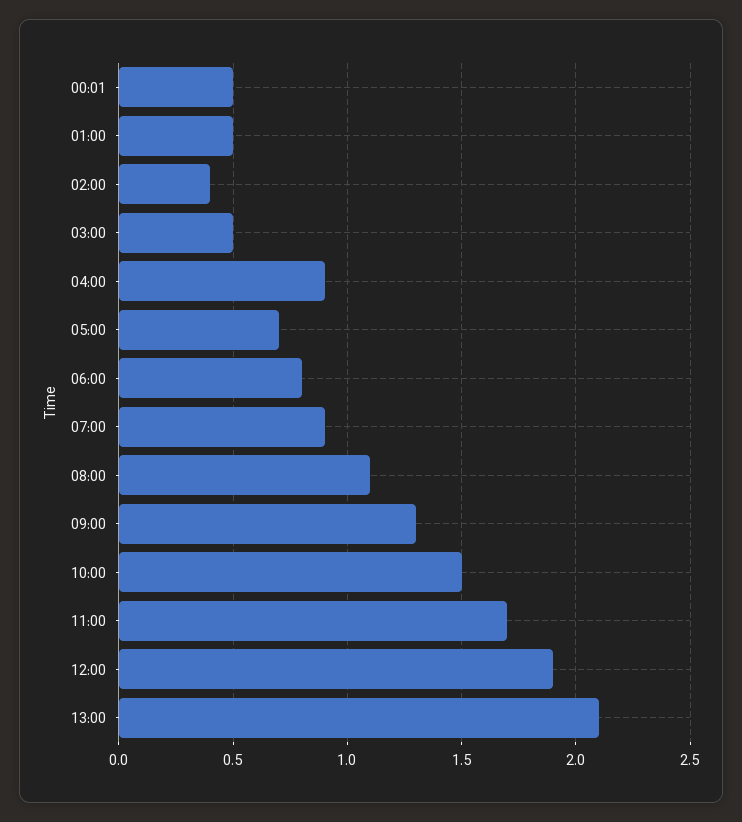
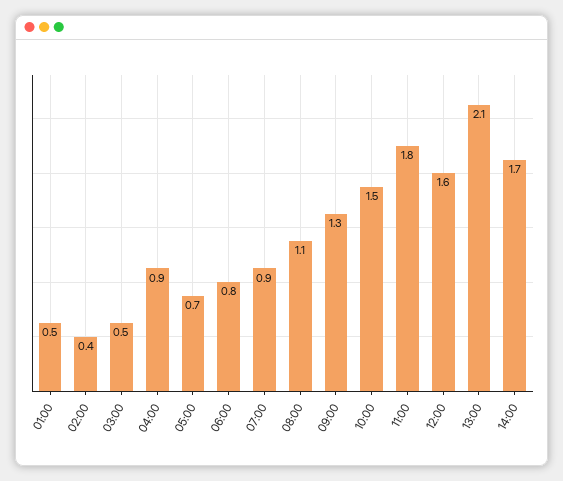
00:01: 0.5 -> none
11:00: 1.7 -> 1.8
12:00: 1.9 -> 1.6
14:00: none -> 1.7

